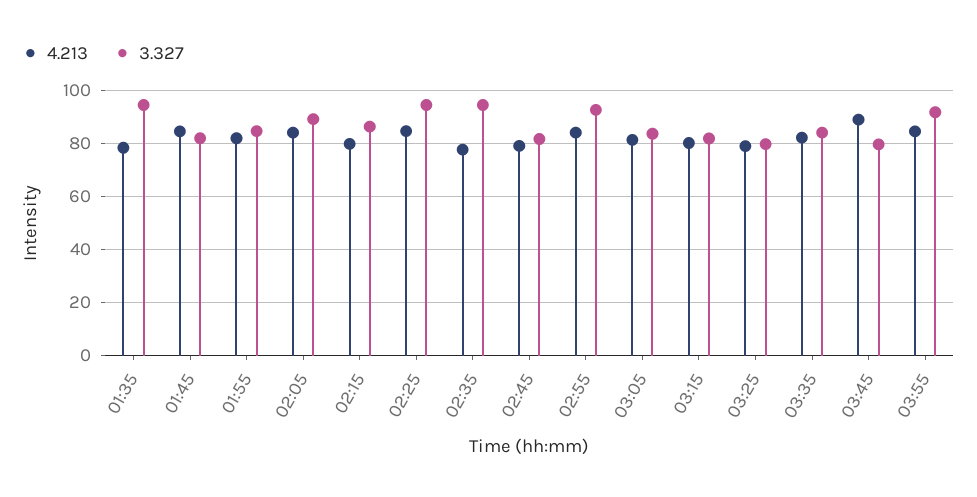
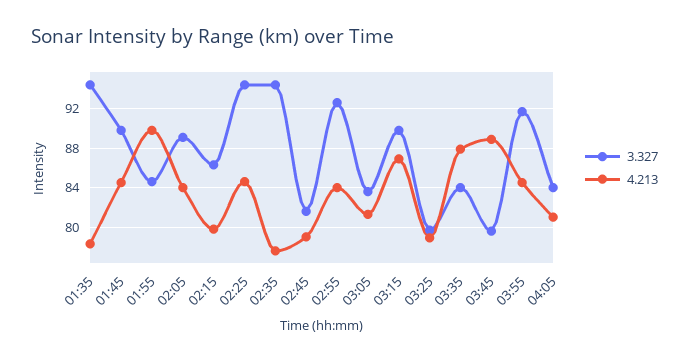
3.327, 01:45: 82.5 -> 90
4.213, 01:55: 82.5 -> 90
4.213, 03:15: 80 -> 87
3.327, 03:15: 82.5 -> 90
4.213, 03:35: 82.5 -> 88
3.327, 04:05: none -> 84
4.213, 04:05: none -> 81

